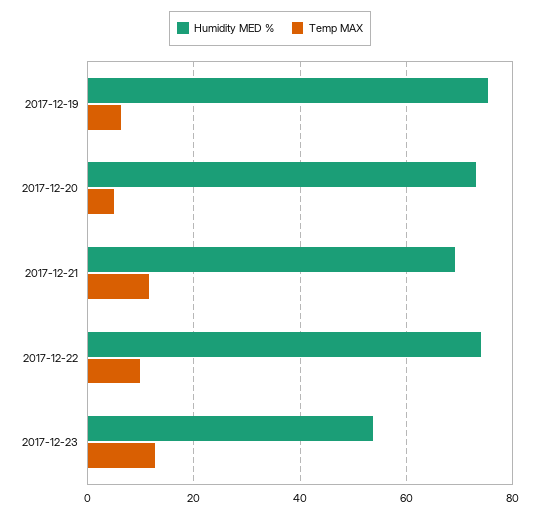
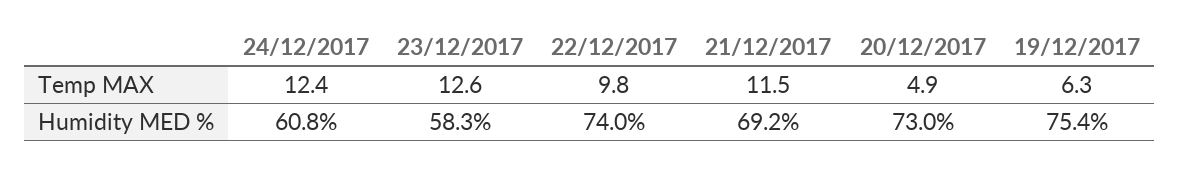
Humidity MED %, 2017-12-23: 54 -> 58.3
Temp MAX, 24/12/2017: none -> 12.4
Humidity MED %, 24/12/2017: none -> 60.8

